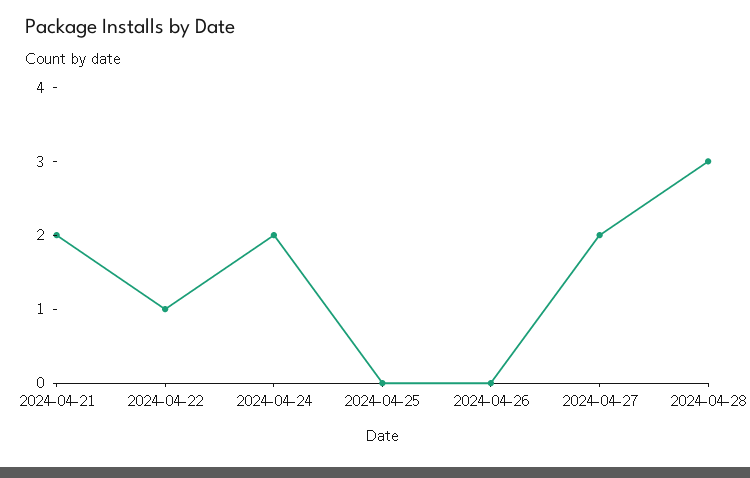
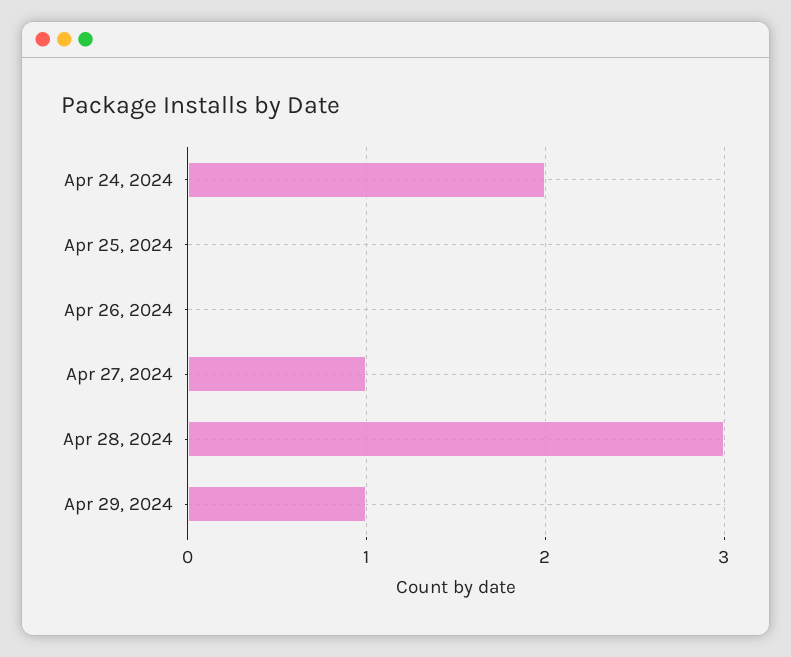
2024-04-21: 2 -> none
2024-04-22: 1 -> none
2024-04-27: 2 -> 1
Apr 29, 2024: none -> 1

